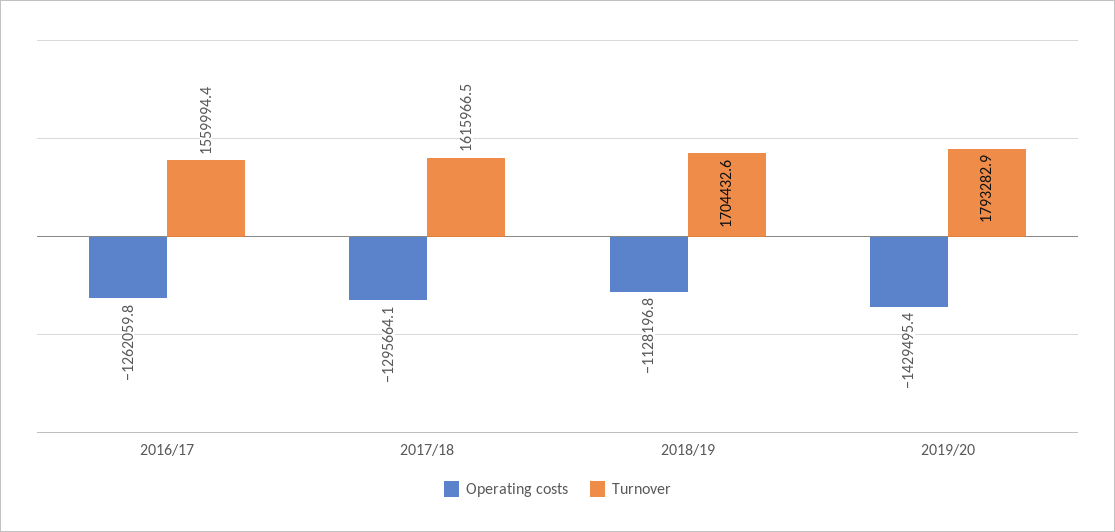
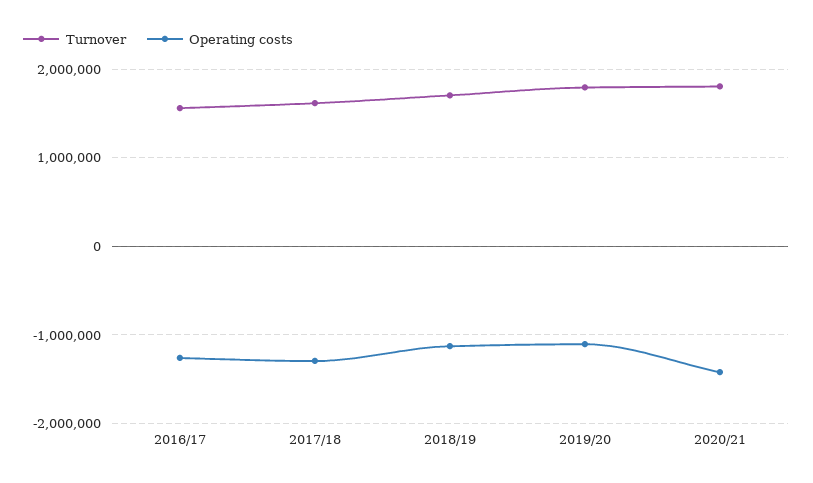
Operating costs, 2019/20: -1429495.4 -> -1100000
Turnover, 2020/21: none -> 1800000
Operating costs, 2020/21: none -> -1400000

